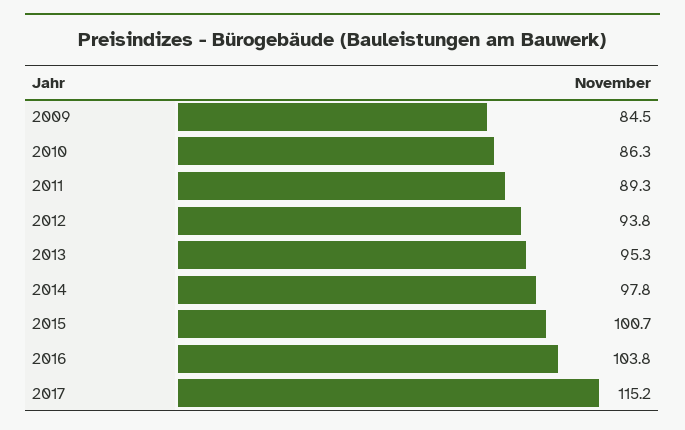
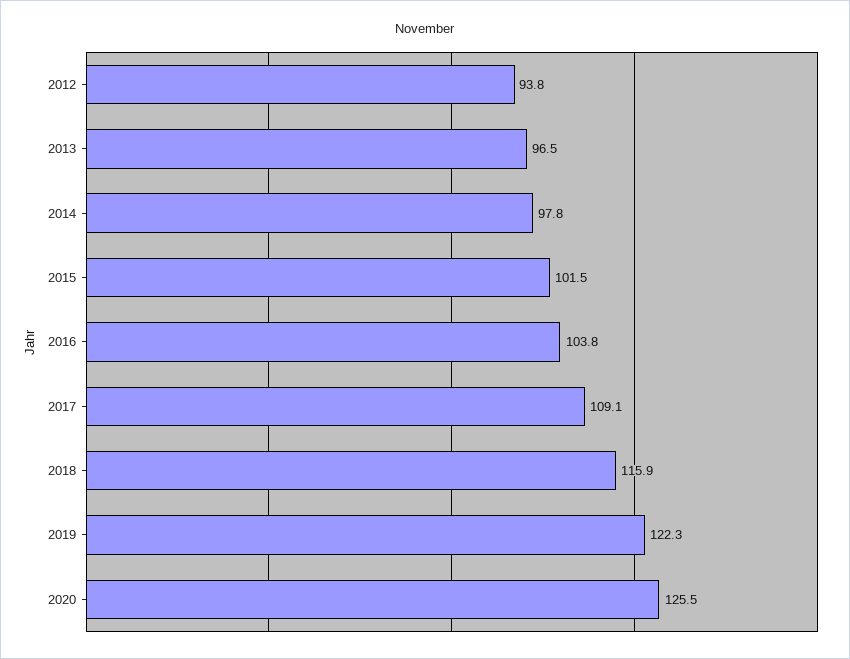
2009: 84.5 -> none
2010: 86.3 -> none
2011: 89.3 -> none
2013: 95.3 -> 96.5
2015: 100.7 -> 101.5
2017: 115.2 -> 109.1
2018: none -> 115.9
2019: none -> 122.3
2020: none -> 125.5

